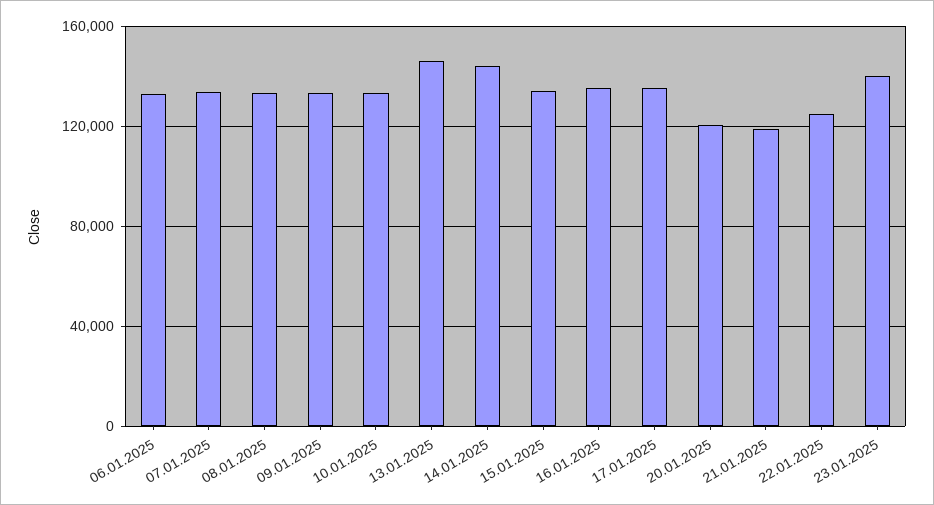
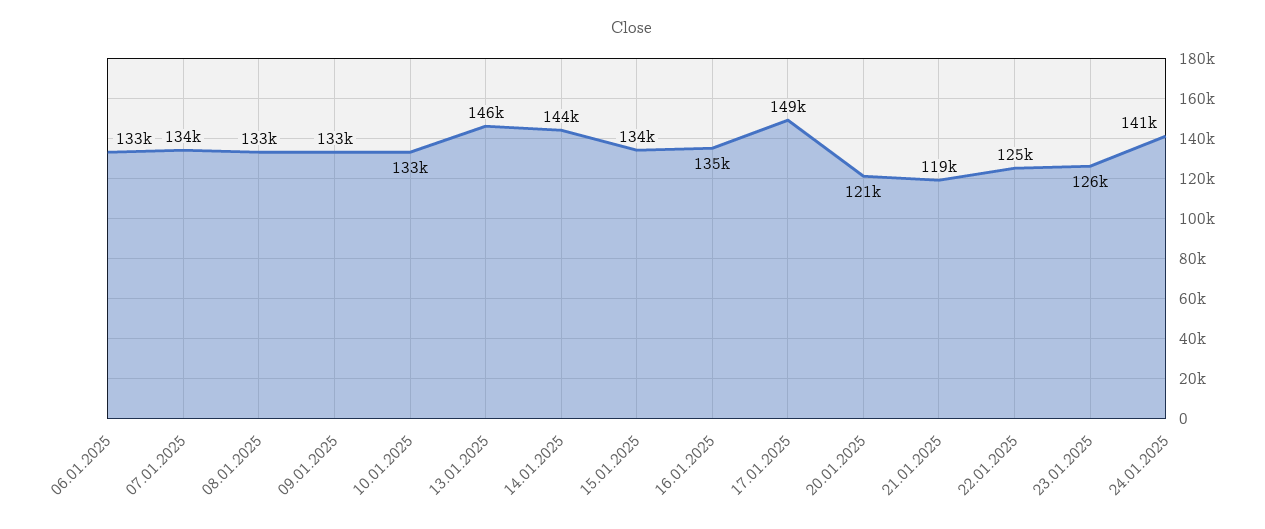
17.01.2025: 135000 -> 149000
23.01.2025: 140000 -> 126000
24.01.2025: none -> 141000

